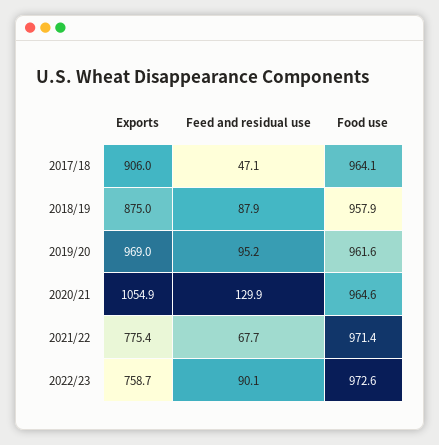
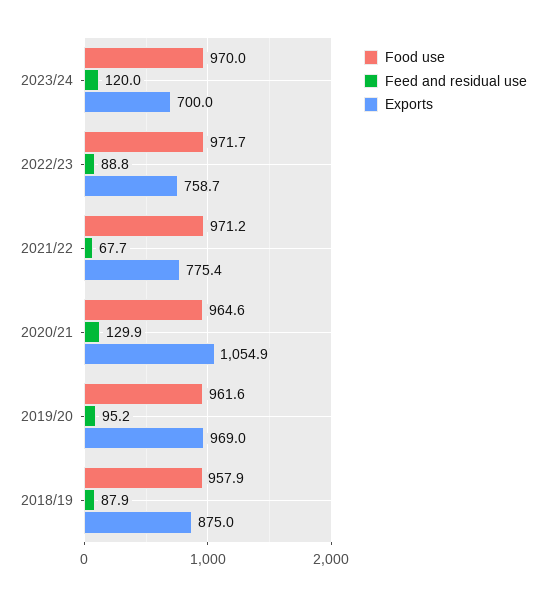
Exports, 2017/18: 906 -> none
Feed and residual use, 2017/18: 47.1 -> none
Food use, 2017/18: 964.1 -> none
Food use, 2021/22: 971.4 -> 971.2
Feed and residual use, 2022/23: 90.1 -> 88.8
Food use, 2022/23: 972.6 -> 971.7
Food use, 2023/24: none -> 970
Feed and residual use, 2023/24: none -> 120
Exports, 2023/24: none -> 700

